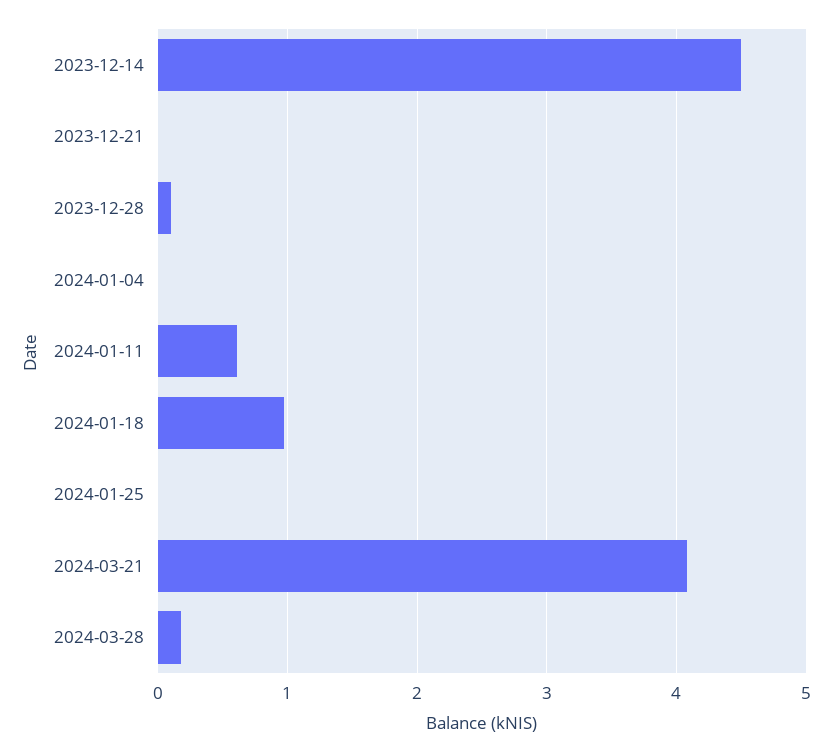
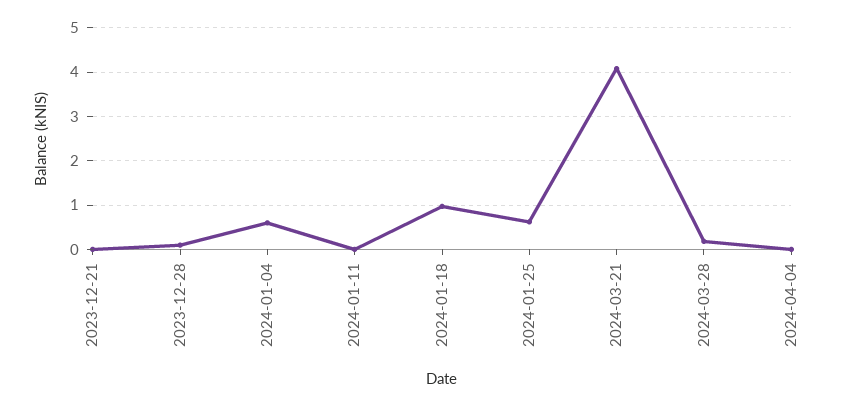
2023-12-14: 4.5 -> none
2024-01-04: 0 -> 0.6
2024-01-11: 0.6 -> 0
2024-01-25: 0 -> 0.6
2024-04-04: none -> 0

